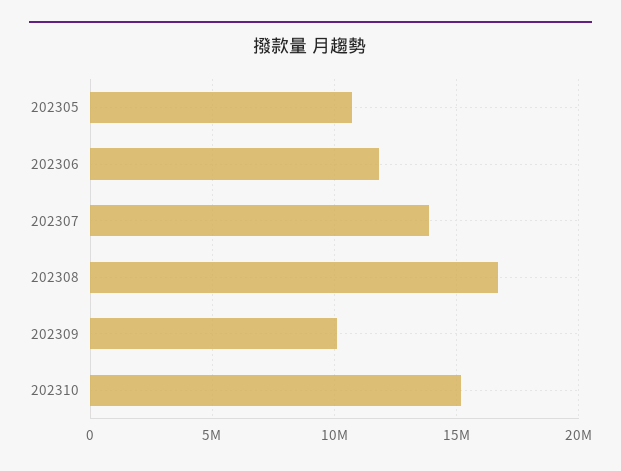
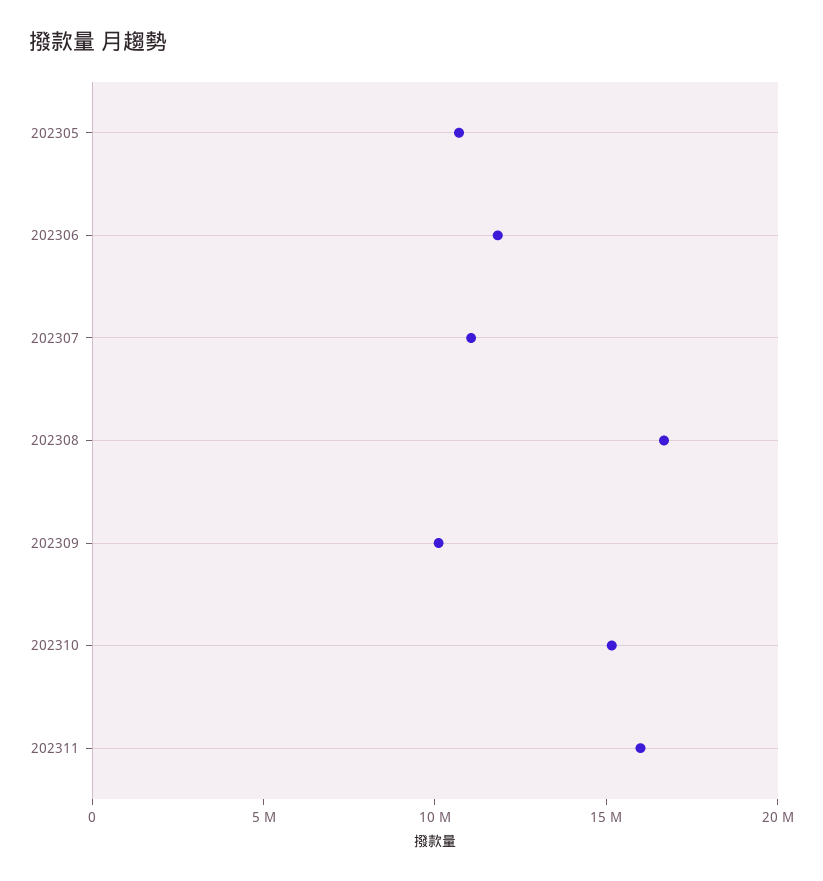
202307: 14000000 -> 11000000
202311: none -> 16000000

